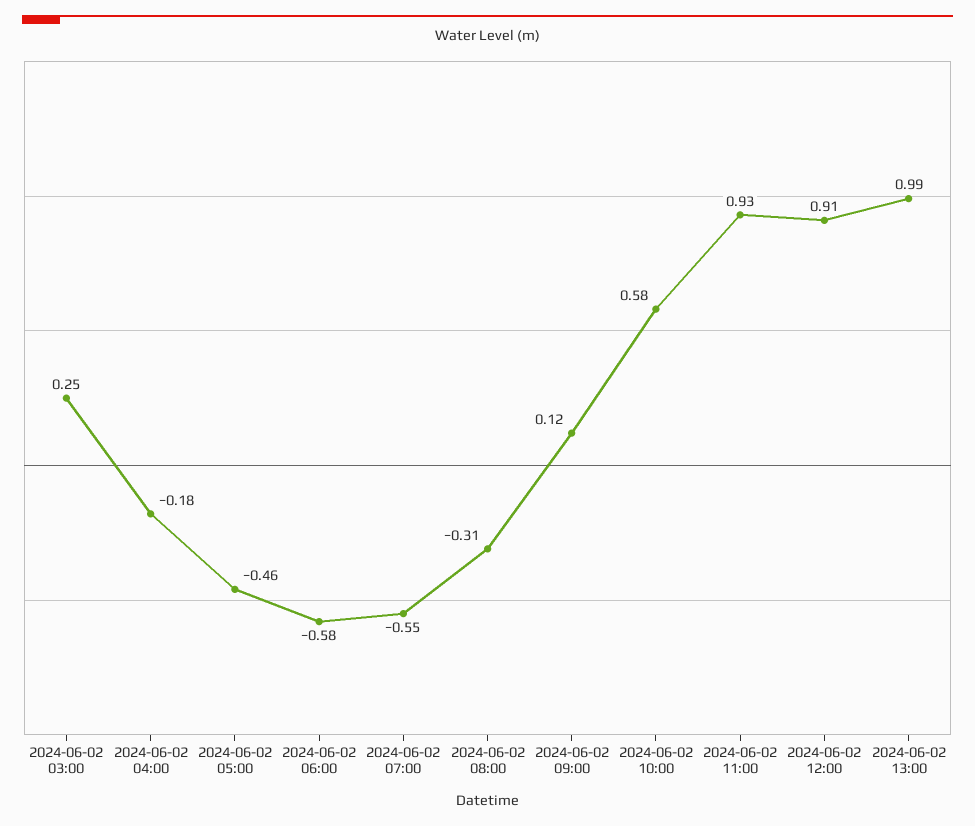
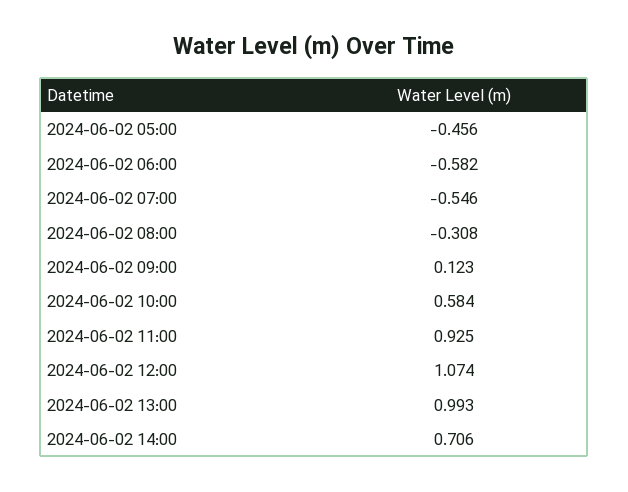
2024-06-02 03:00: 0.25 -> none
2024-06-02 04:00: -0.18 -> none
2024-06-02 12:00: 0.91 -> 1.074
2024-06-02 14:00: none -> 0.706

